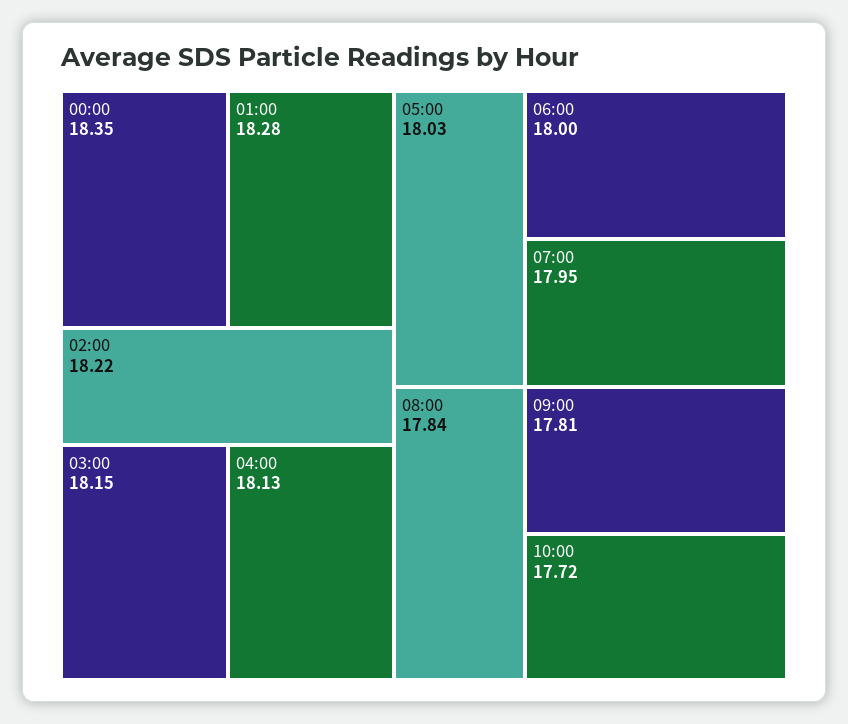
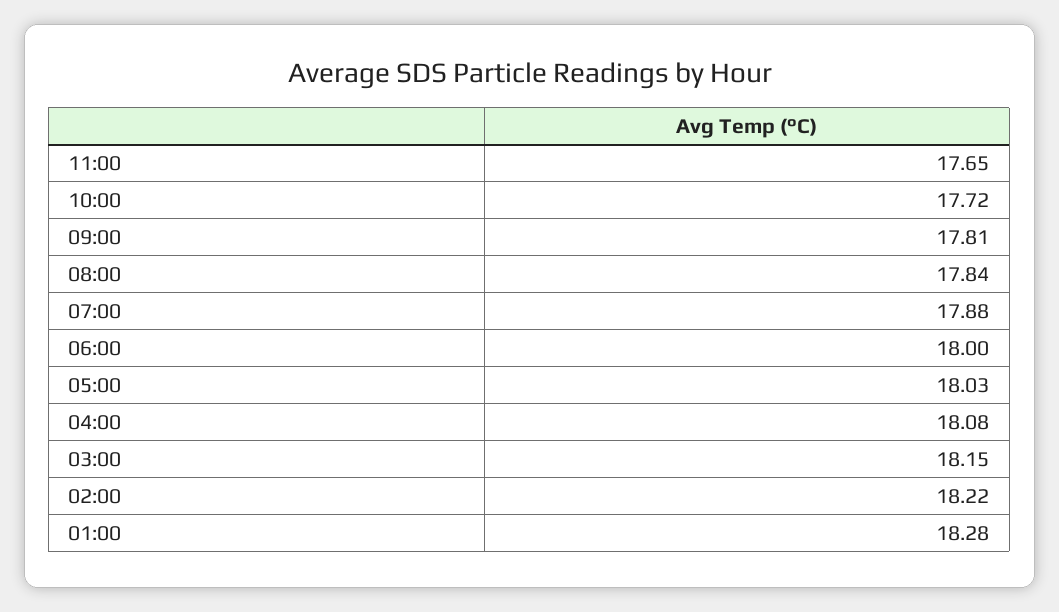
00:00: 18.35 -> none
04:00: 18.13 -> 18.08
07:00: 17.95 -> 17.88
11:00: none -> 17.65

